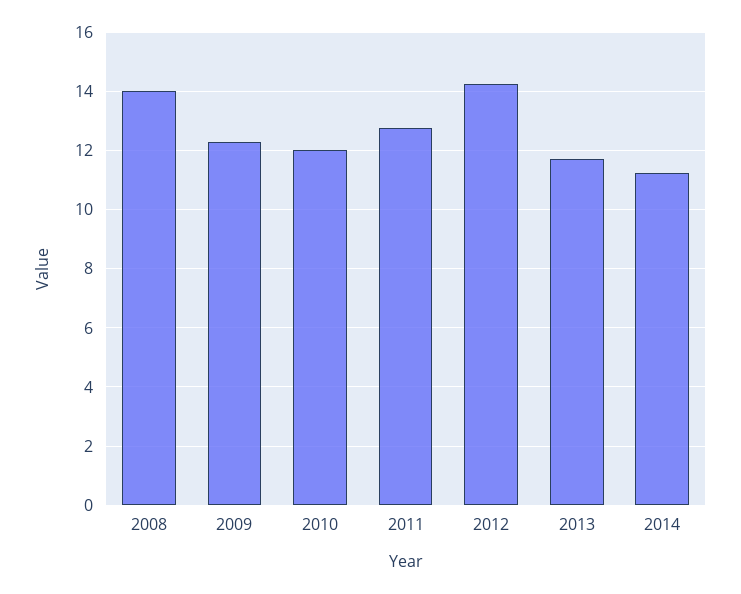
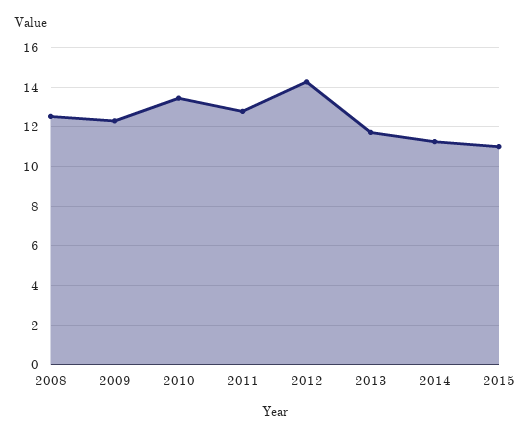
2008: 14 -> 12.5
2010: 12 -> 13.5
2015: none -> 11

